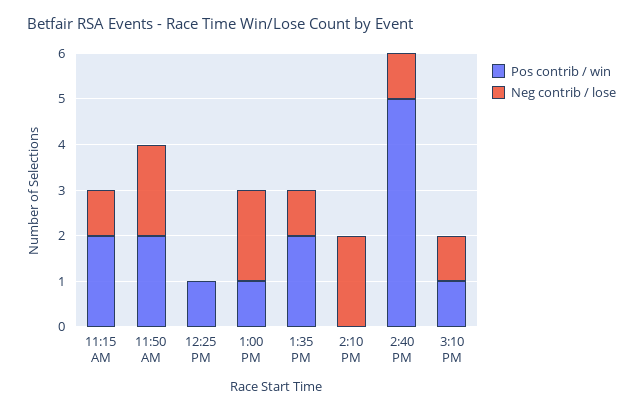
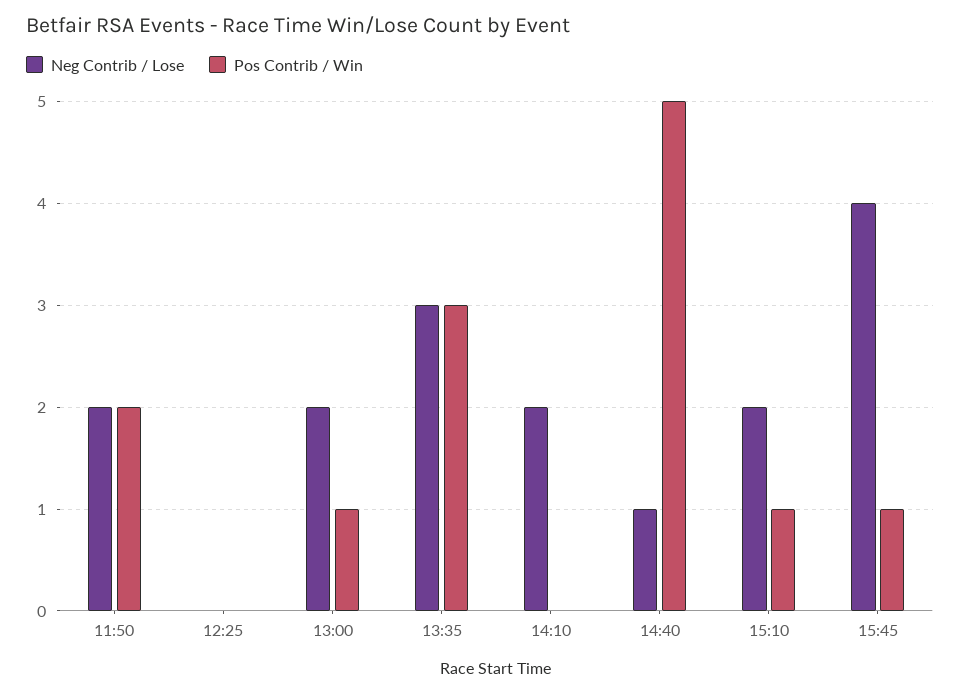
Pos contrib / win, 11:15 AM: 2 -> none
Neg contrib / lose, 11:15 AM: 1 -> none
Pos contrib / win, 12:25 PM: 1 -> 0
Pos contrib / win, 1:35 PM: 2 -> 3
Neg contrib / lose, 1:35 PM: 1 -> 3
Neg contrib / lose, 3:10 PM: 1 -> 2
Neg contrib / lose, 15:45: none -> 4
Pos contrib / win, 15:45: none -> 1

